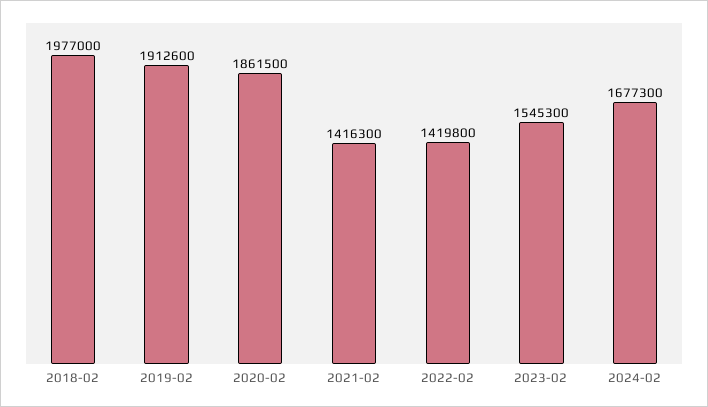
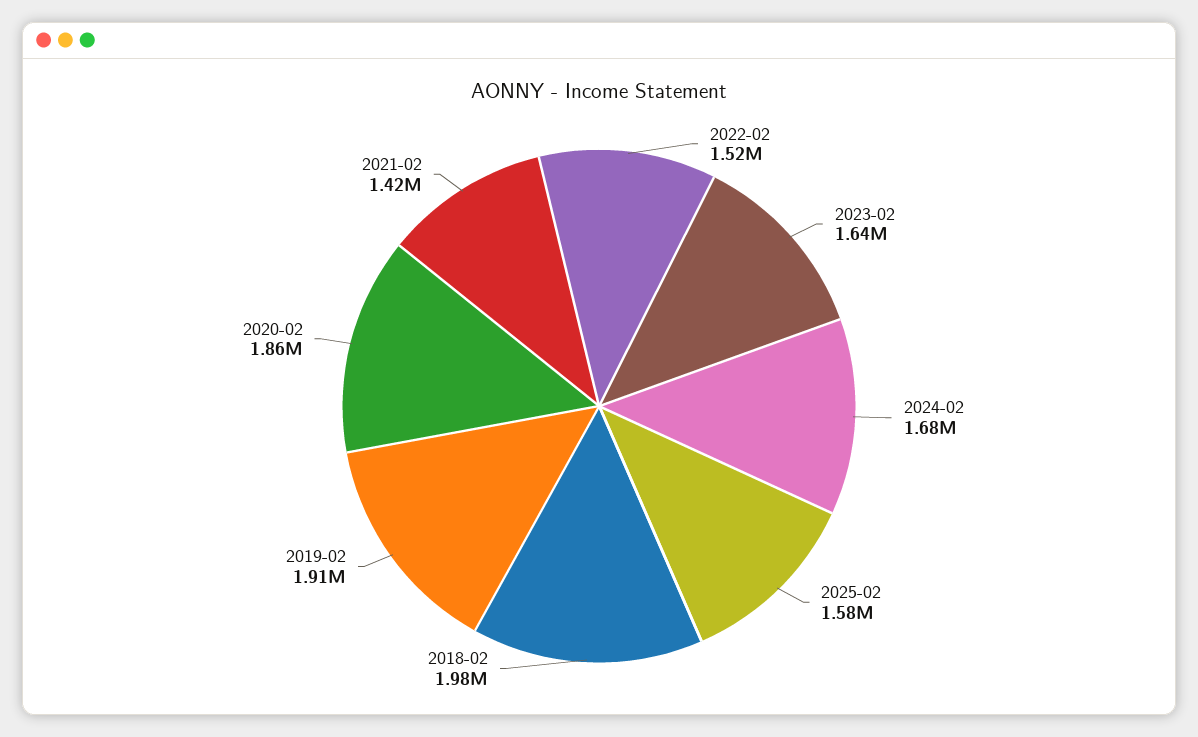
2022-02: 1419800 -> 1520000
2023-02: 1545300 -> 1640000
2025-02: none -> 1580000

